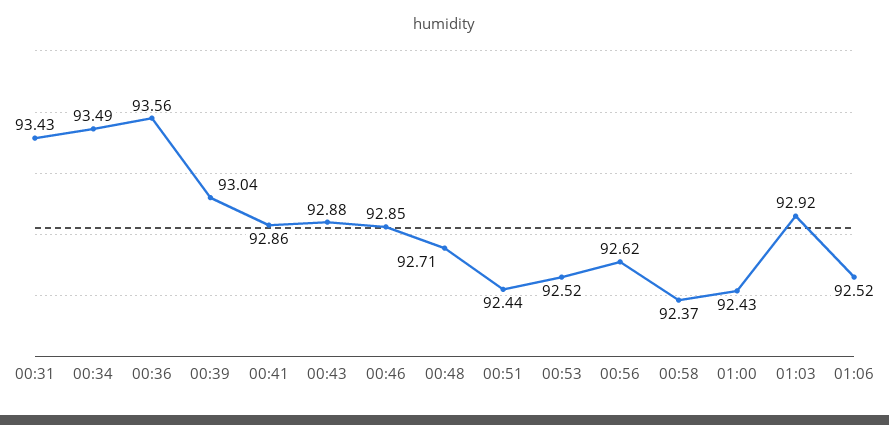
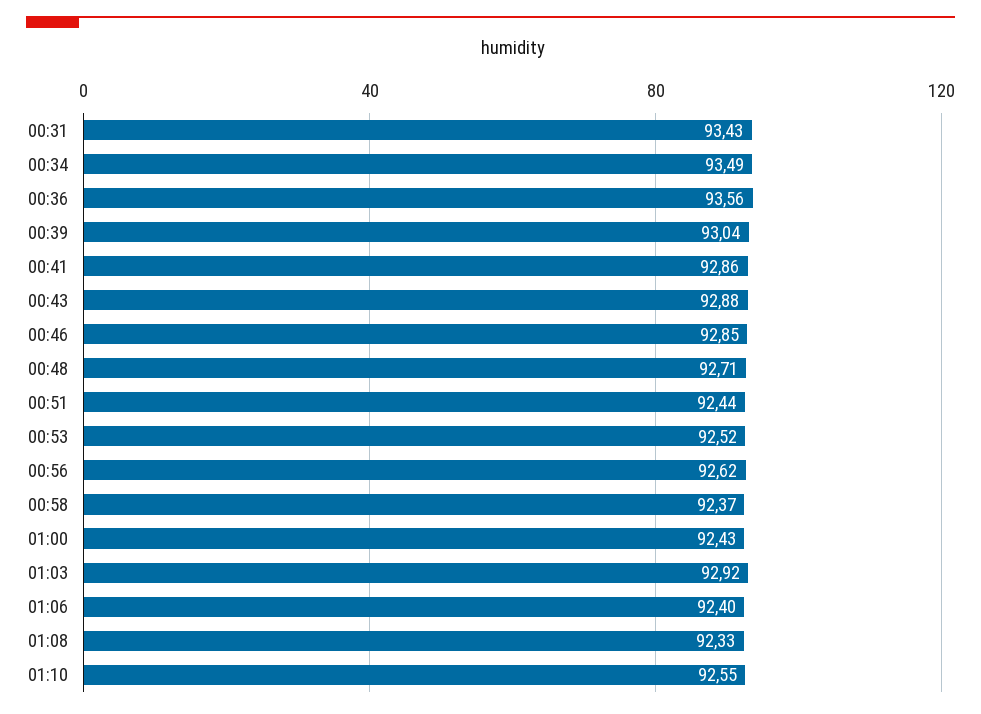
01:06: 92.52 -> 92.4
01:08: none -> 92.33
01:10: none -> 92.55

